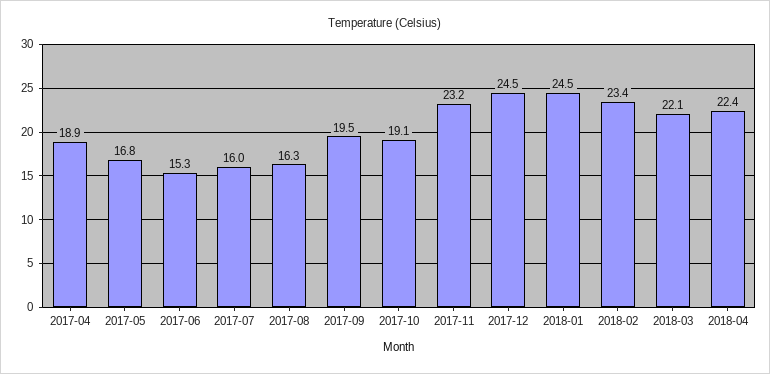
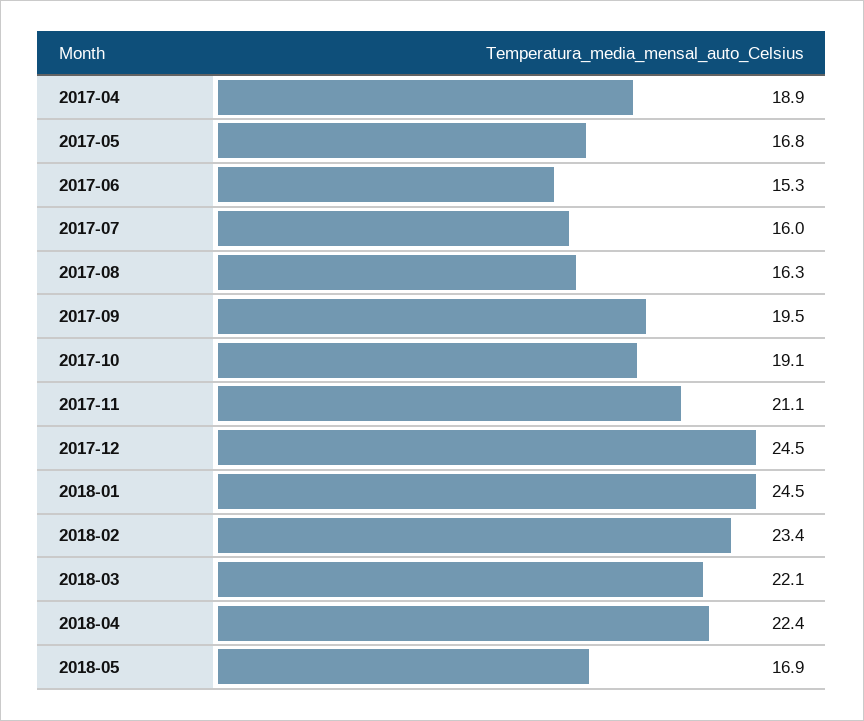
2017-11: 23.2 -> 21.1
2018-05: none -> 16.9

